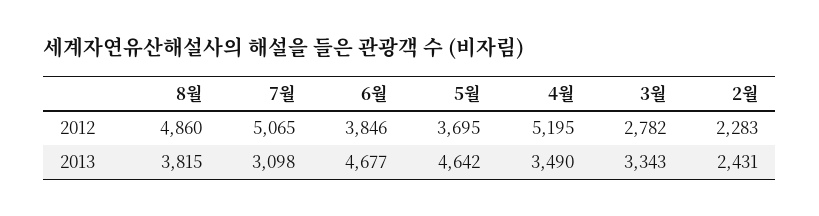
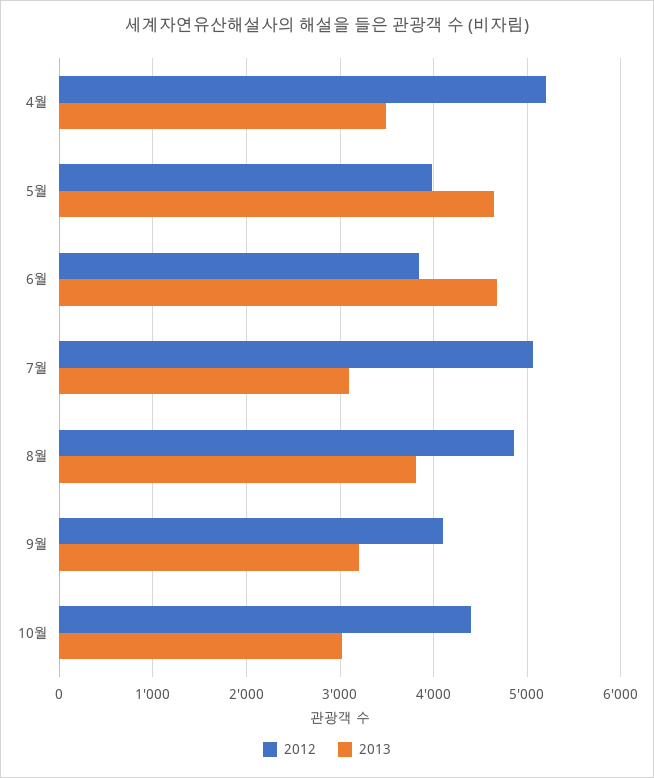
2012, 5월: 3695 -> 4000
2012, 3월: 2782 -> none
2012, 2월: 2283 -> none
2013, 3월: 3343 -> none
2013, 2월: 2431 -> none
2012, 9월: none -> 4100
2013, 9월: none -> 3200
2012, 10월: none -> 4400
2013, 10월: none -> 3000

